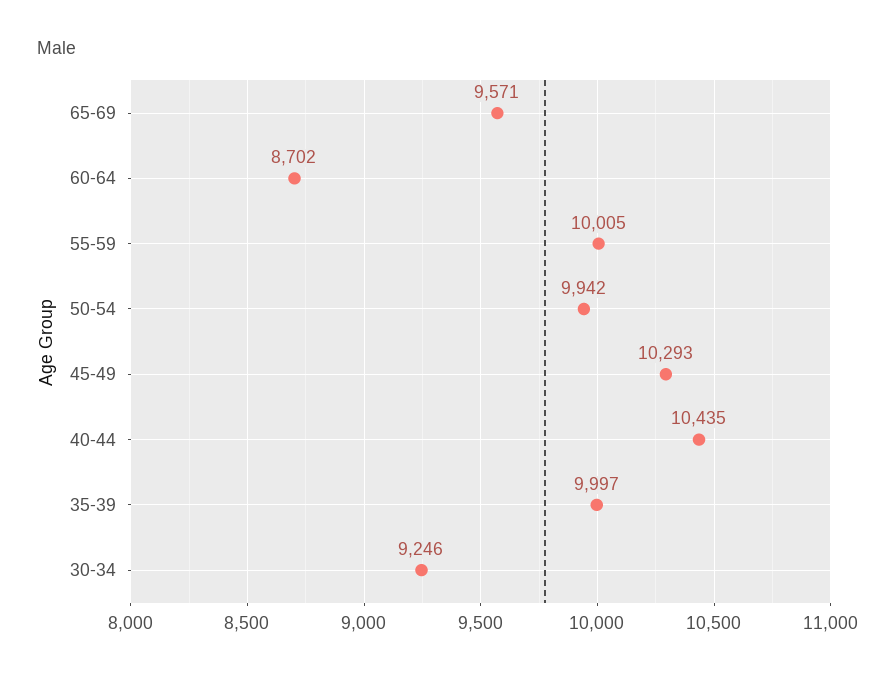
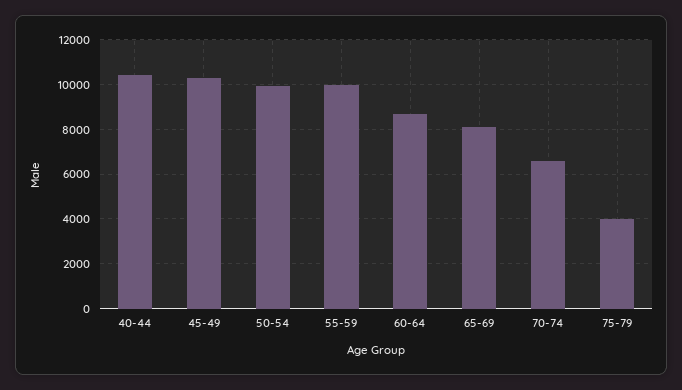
65-69: 9571 -> 8000
35-39: 9997 -> none
30-34: 9246 -> none
70-74: none -> 6500
75-79: none -> 4000

